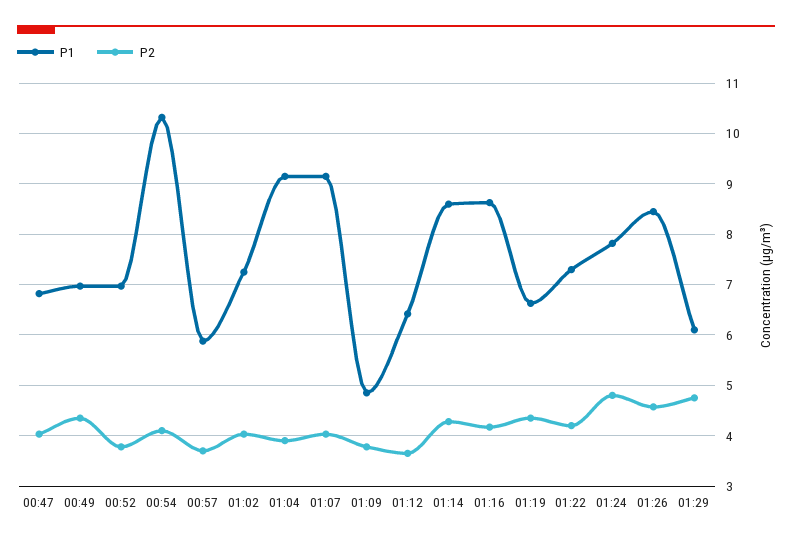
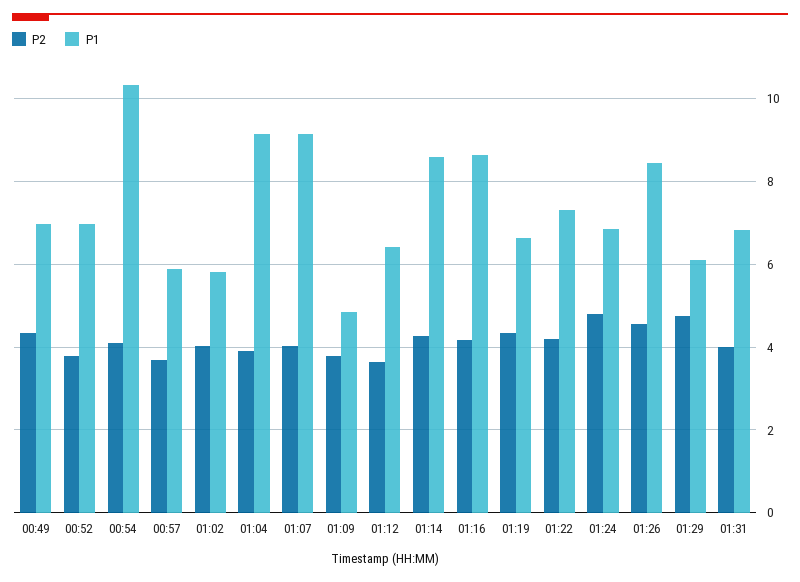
P1, 00:47: 6.8 -> none
P2, 00:47: 4 -> none
P1, 01:02: 7.2 -> 5.8
P1, 01:24: 7.8 -> 6.8
P2, 01:31: none -> 4
P1, 01:31: none -> 6.8

